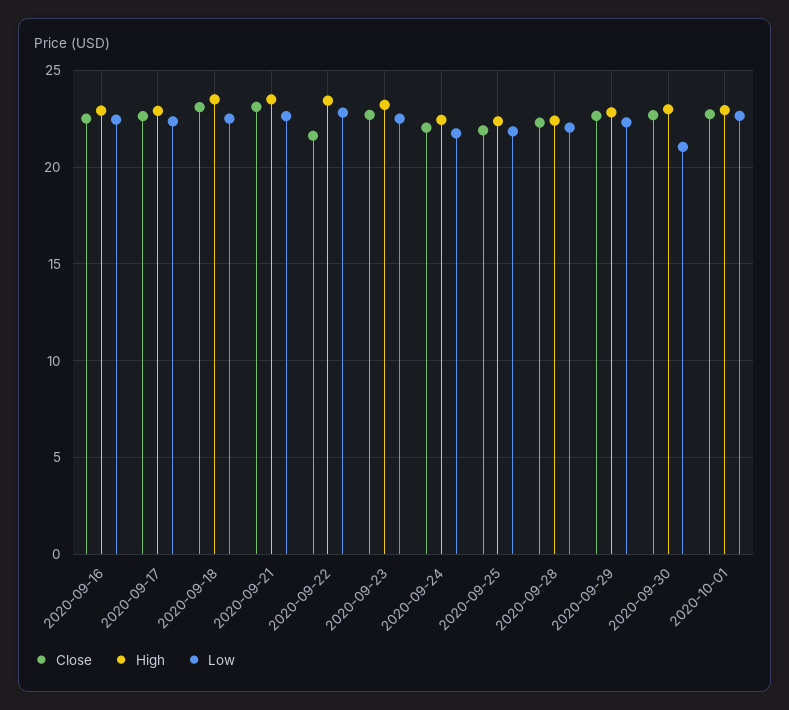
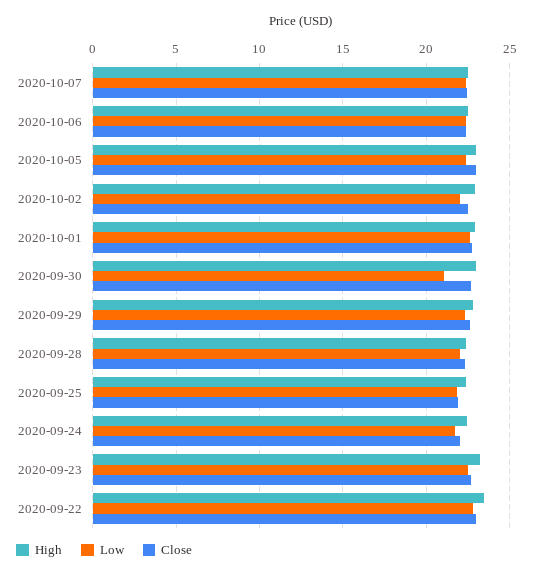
Close, 2020-09-16: 22.5 -> none
High, 2020-09-16: 23 -> none
Low, 2020-09-16: 22.5 -> none
Close, 2020-09-17: 22.5 -> none
High, 2020-09-17: 23 -> none
Low, 2020-09-17: 22.5 -> none
Close, 2020-09-18: 23 -> none
High, 2020-09-18: 23.5 -> none
Low, 2020-09-18: 22.5 -> none
Close, 2020-09-21: 23 -> none
High, 2020-09-21: 23.5 -> none
Low, 2020-09-21: 22.5 -> none
Close, 2020-09-22: 21.5 -> 23
High, 2020-10-07: none -> 22.5
Low, 2020-10-07: none -> 22.5
Close, 2020-10-07: none -> 22.5
High, 2020-10-06: none -> 22.5
Low, 2020-10-06: none -> 22.5
Close, 2020-10-06: none -> 22.5
High, 2020-10-05: none -> 23
Low, 2020-10-05: none -> 22.5
Close, 2020-10-05: none -> 23
High, 2020-10-02: none -> 23
Low, 2020-10-02: none -> 22
Close, 2020-10-02: none -> 22.5

